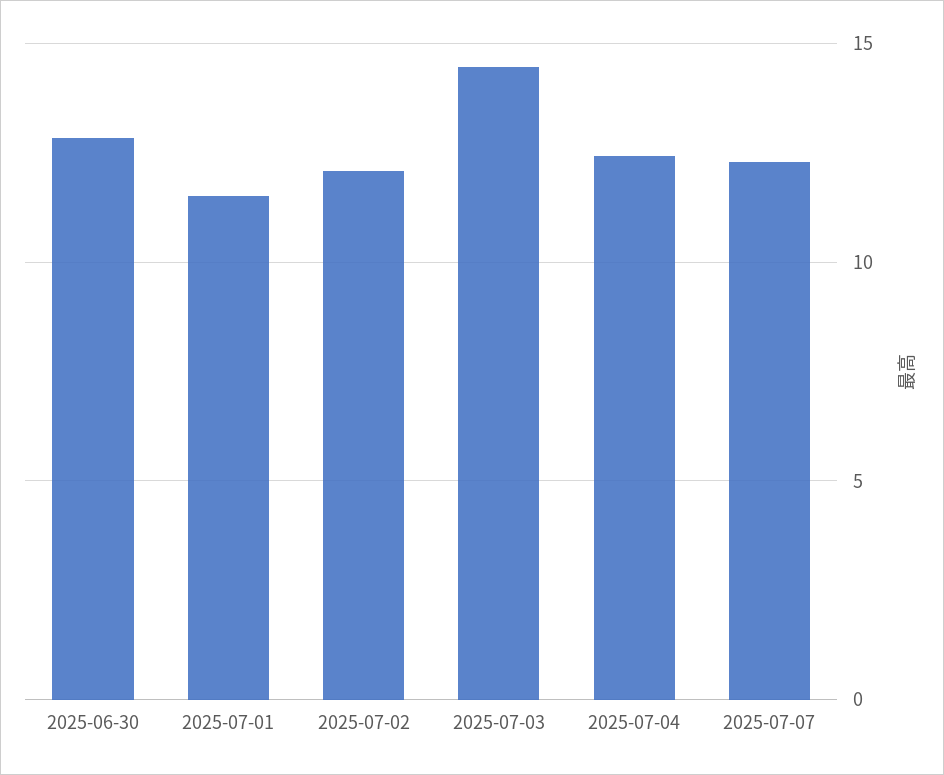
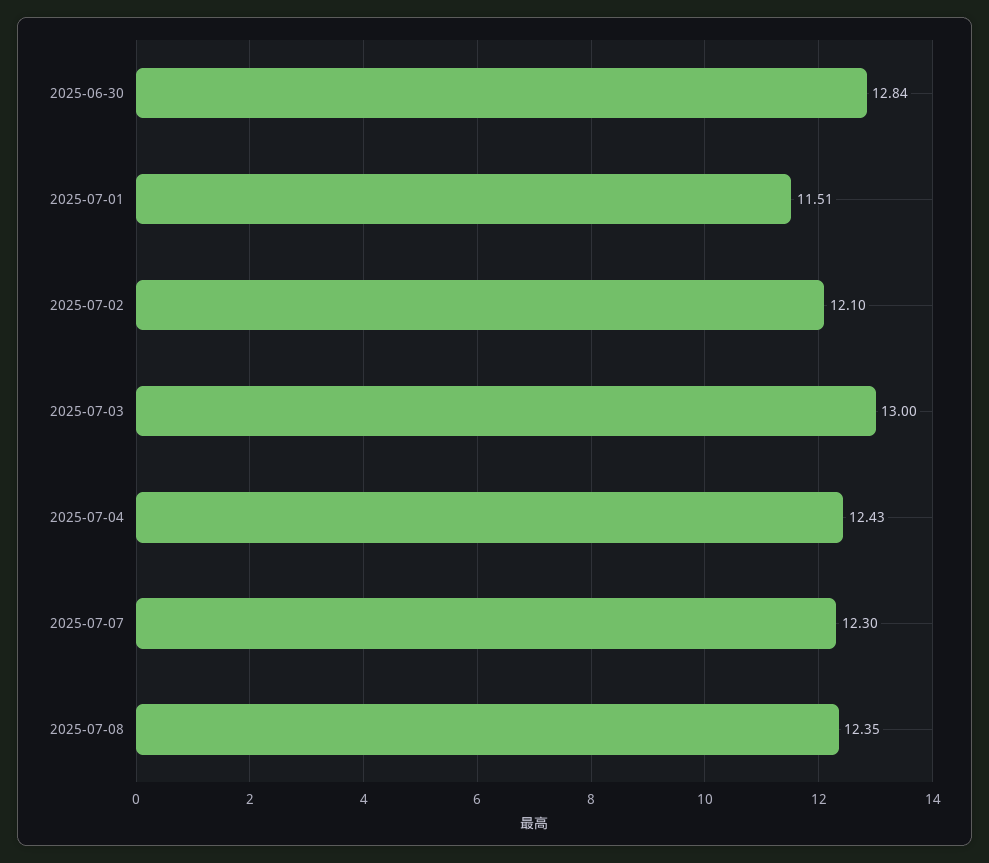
2025-07-03: 14.5 -> 13
2025-07-08: none -> 12.35

